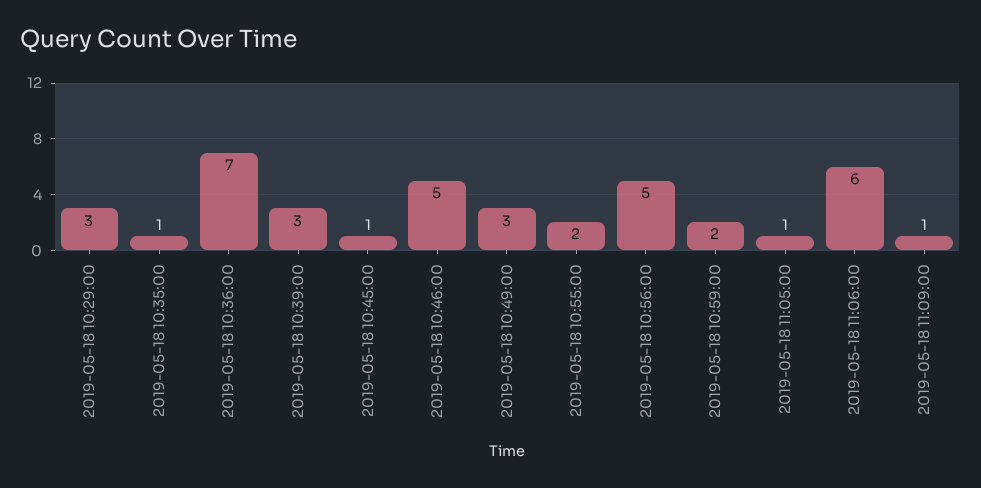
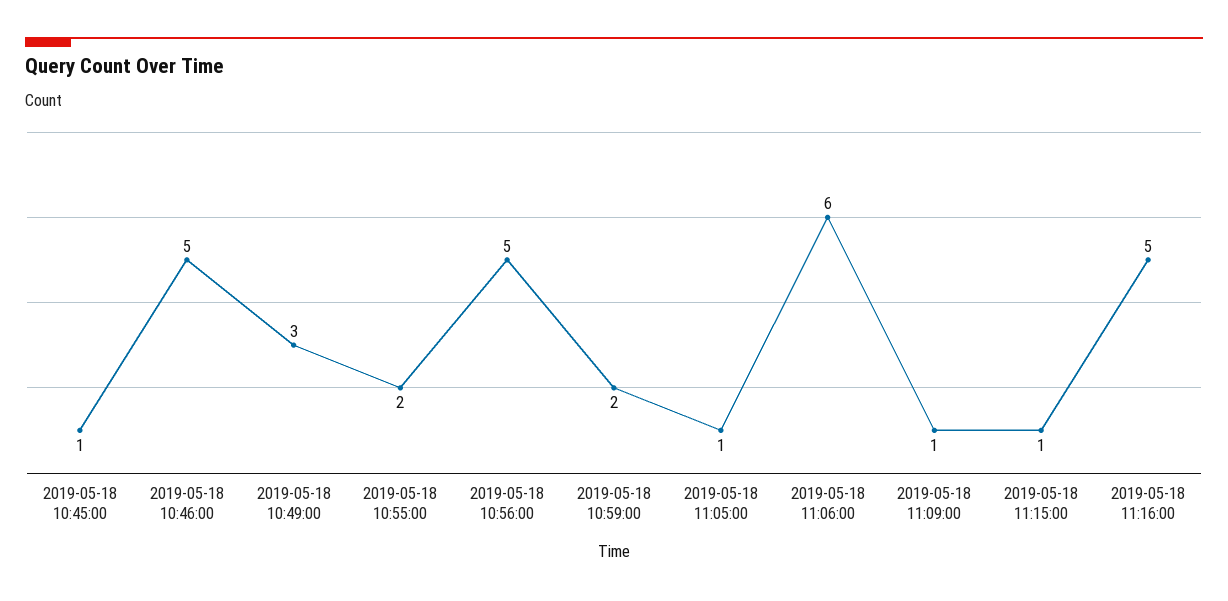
2019-05-18 10:29:00: 3 -> none
2019-05-18 10:35:00: 1 -> none
2019-05-18 10:36:00: 7 -> none
2019-05-18 10:39:00: 3 -> none
2019-05-18 11:15:00: none -> 1
2019-05-18 11:16:00: none -> 5

